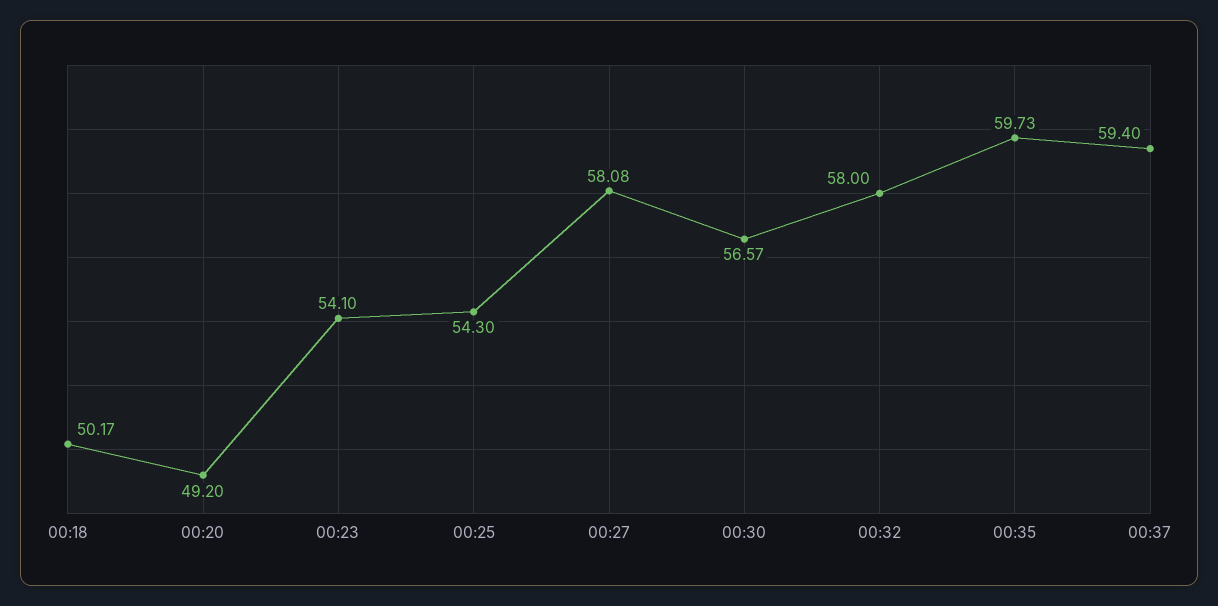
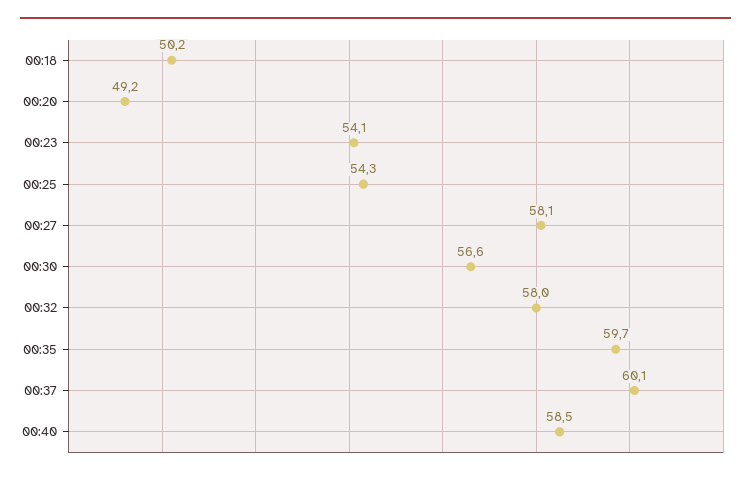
00:37: 59.4 -> 60.1
00:40: none -> 58.5

